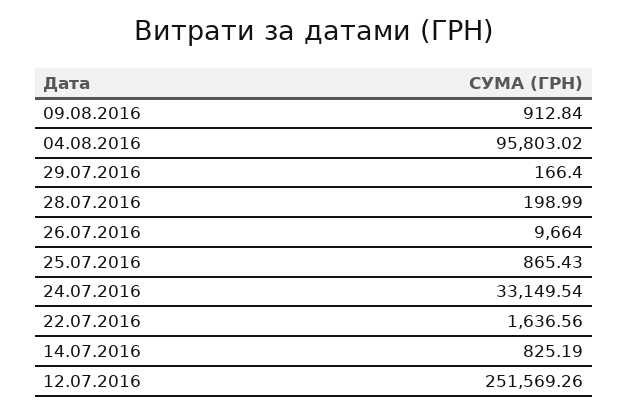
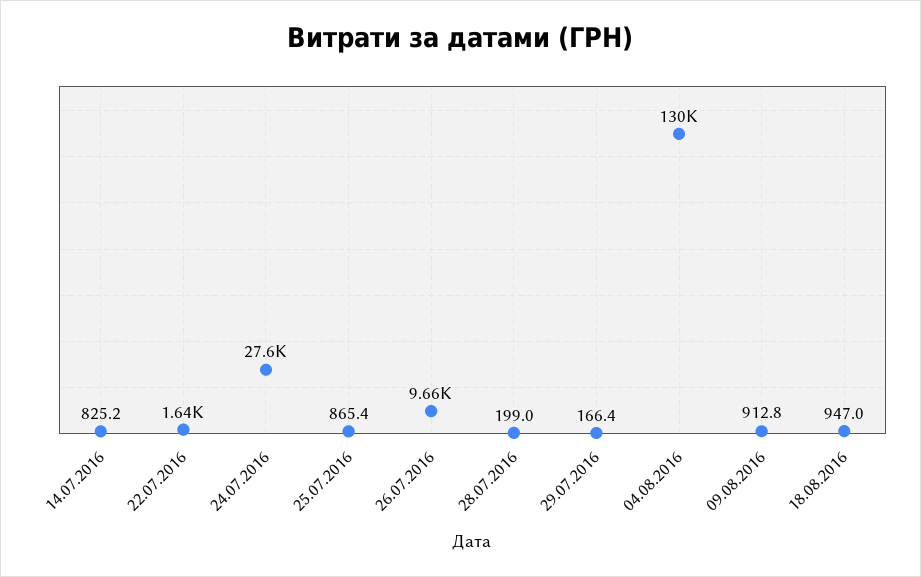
04.08.2016: 95803.02 -> 130000
24.07.2016: 33149.54 -> 27600
12.07.2016: 251569.26 -> none
18.08.2016: none -> 947

